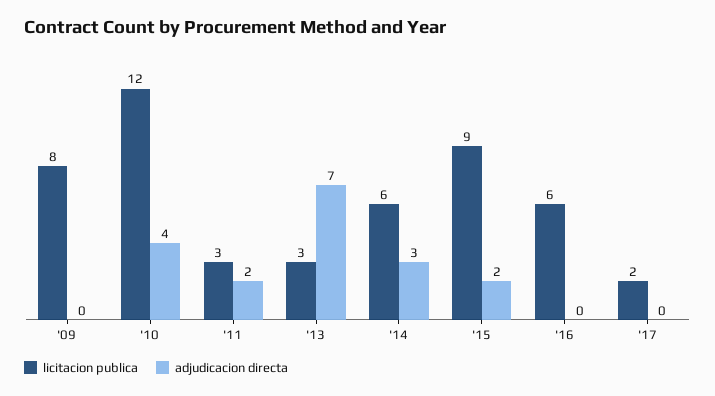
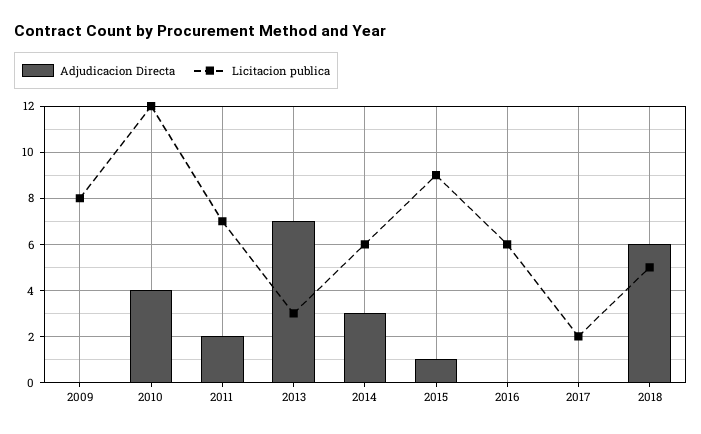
licitacion publica, '11: 3 -> 7
adjudicacion directa, '15: 2 -> 1
adjudicacion directa, 2018: none -> 6
licitacion publica, 2018: none -> 5

